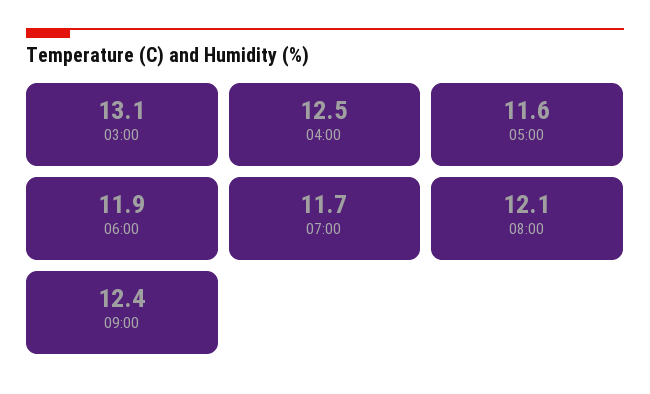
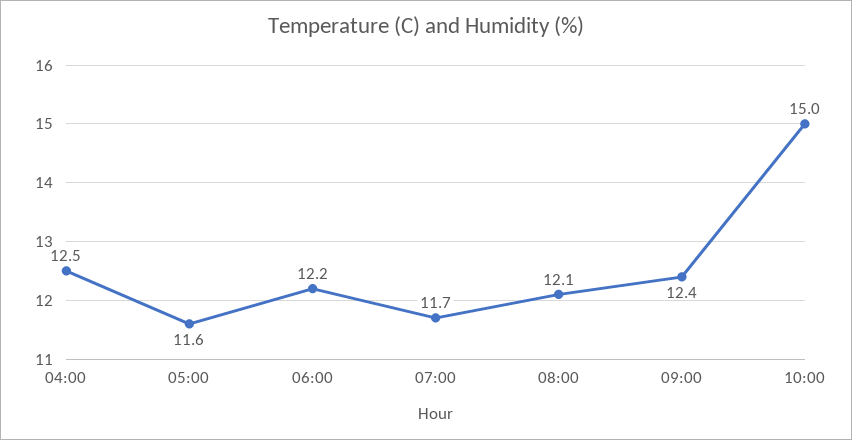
03:00: 13.1 -> none
06:00: 11.9 -> 12.2
10:00: none -> 15

